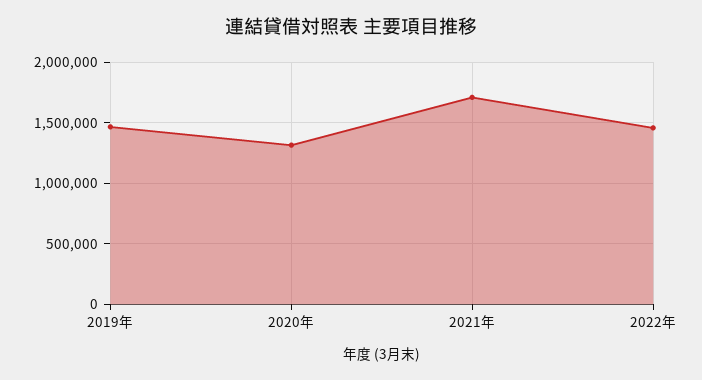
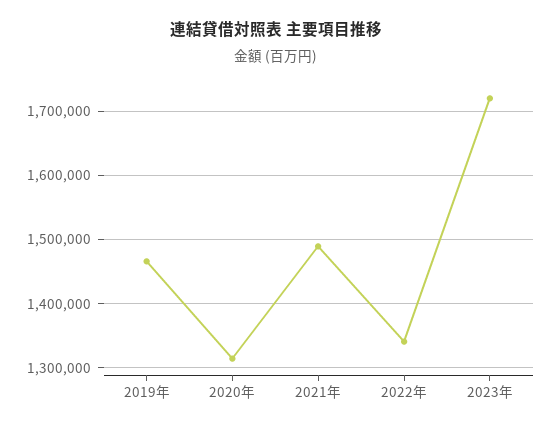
2021年: 1700000 -> 1490000
2022年: 1450000 -> 1340000
2023年: none -> 1720000

